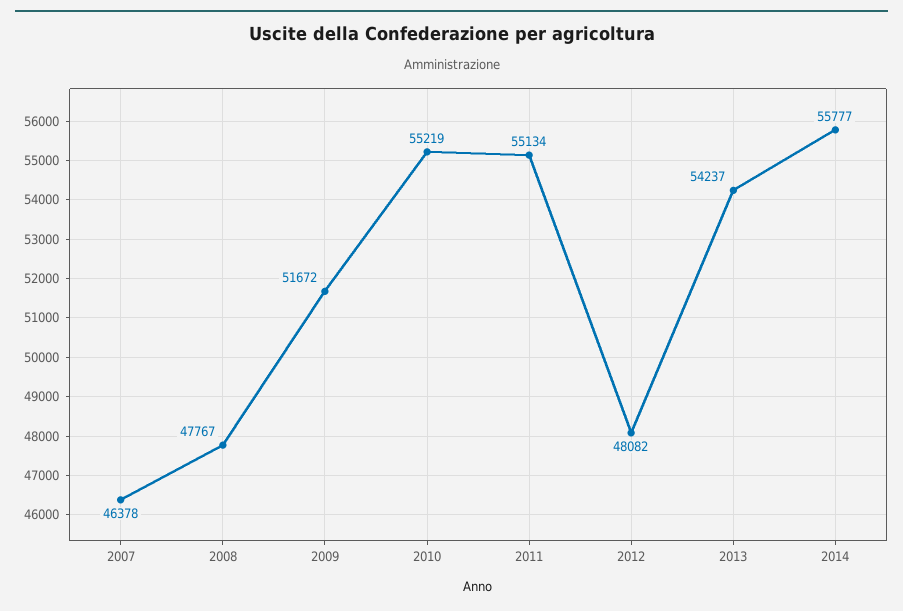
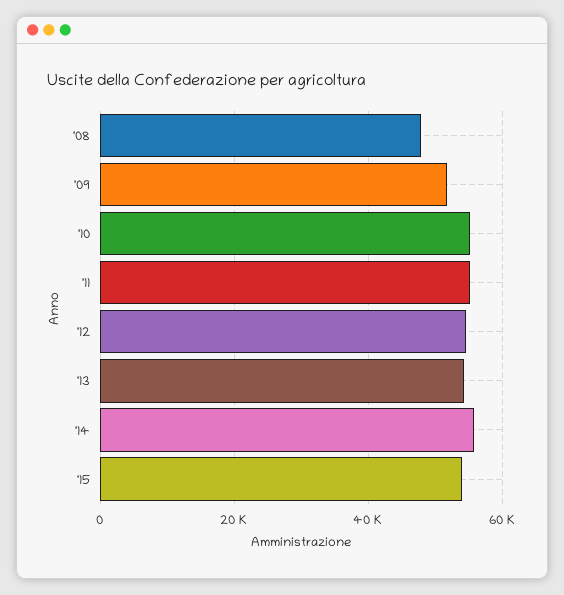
2007: 46378 -> none
2012: 48082 -> 54000
'15: none -> 54000

